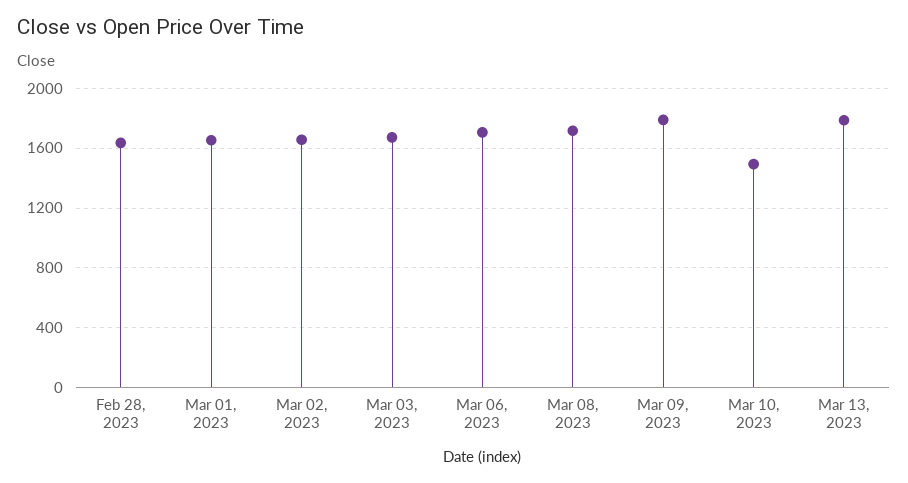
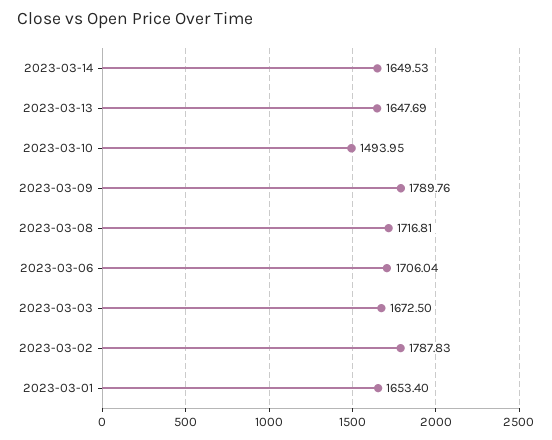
Feb 28, 2023: 1650 -> none
Mar 02, 2023: 1650 -> 1787.83
Mar 13, 2023: 1800 -> 1647.69
2023-03-14: none -> 1649.53

